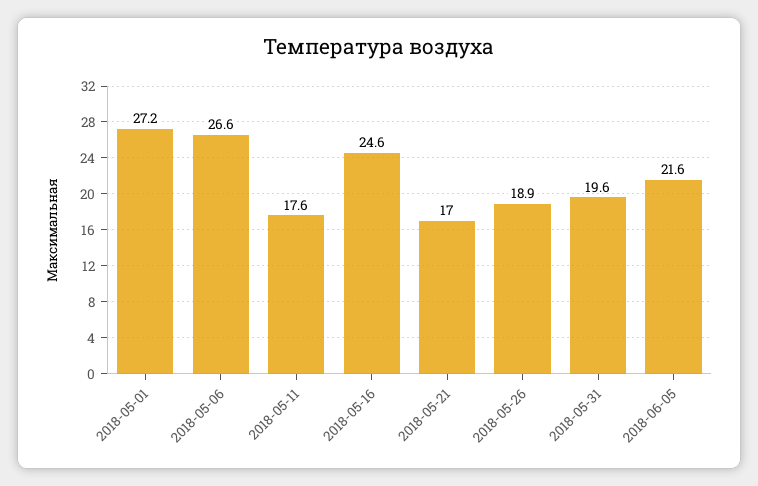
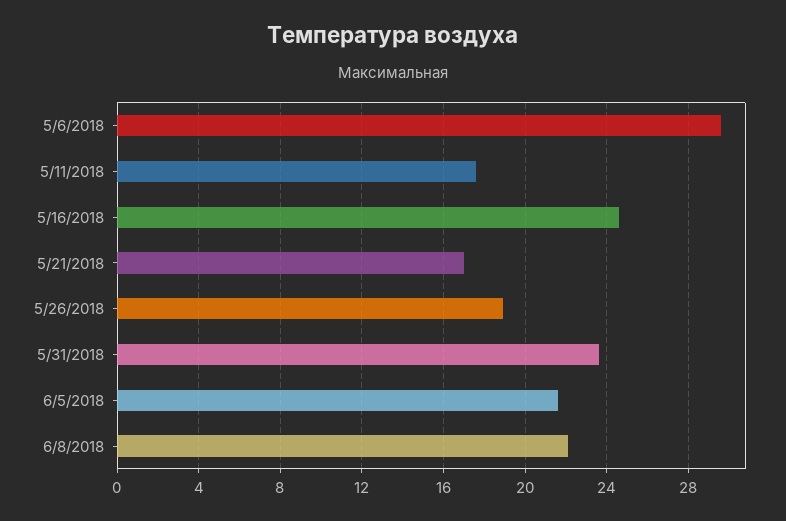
2018-05-01: 27.2 -> none
2018-05-06: 26.6 -> 29.5
2018-05-31: 19.6 -> 23.5
6/8/2018: none -> 22

